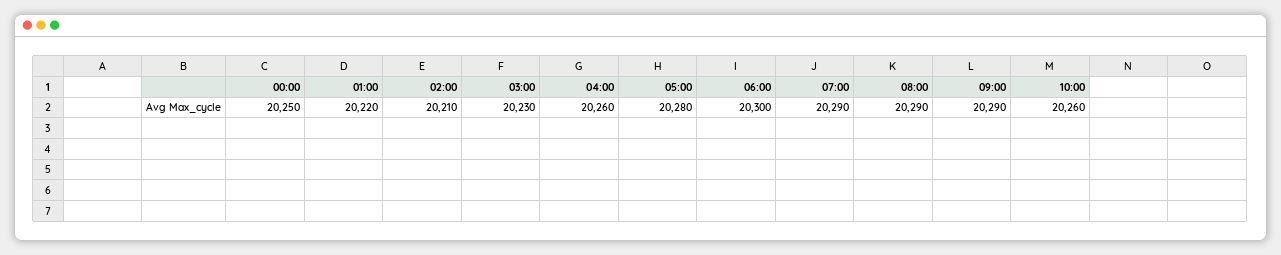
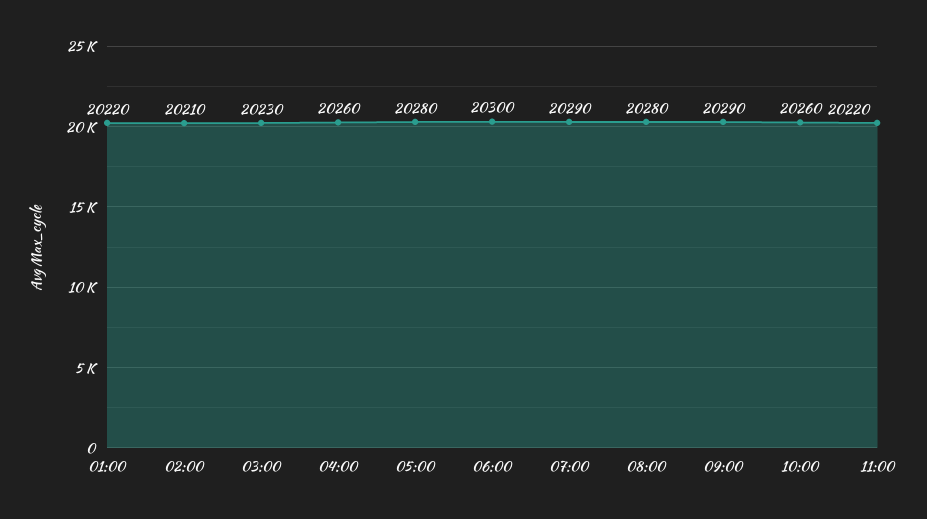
00:00: 20250 -> none
08:00: 20290 -> 20280
11:00: none -> 20220

